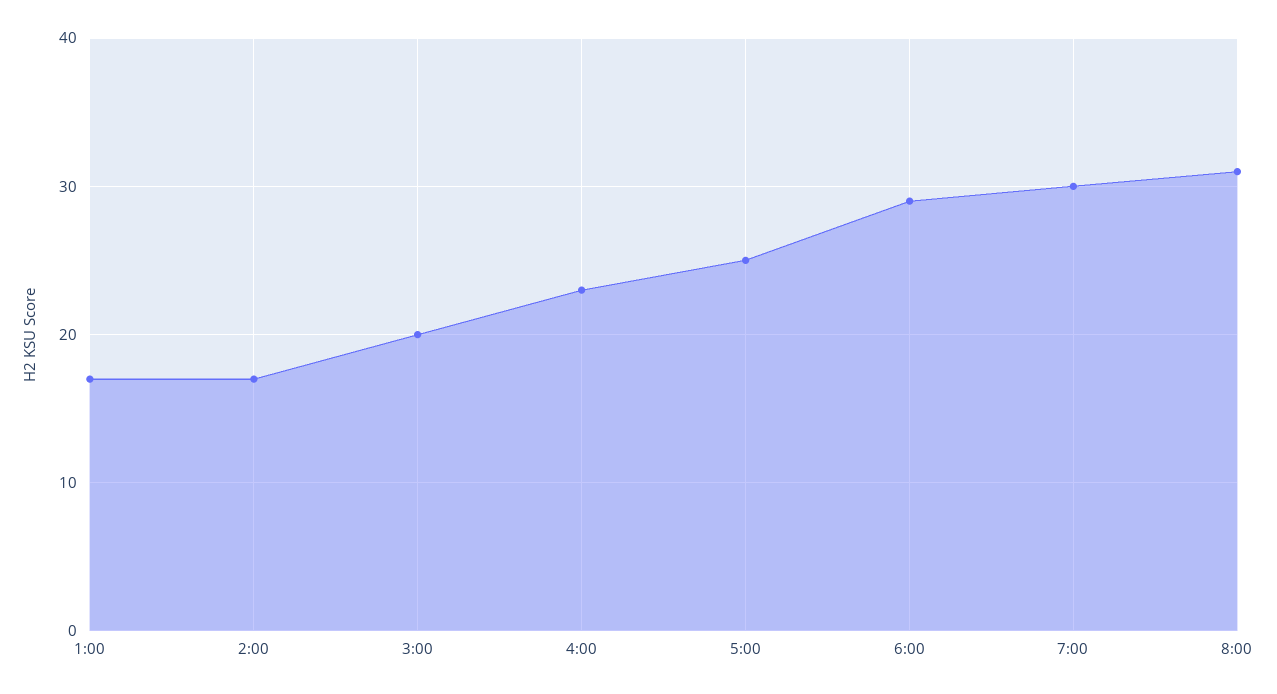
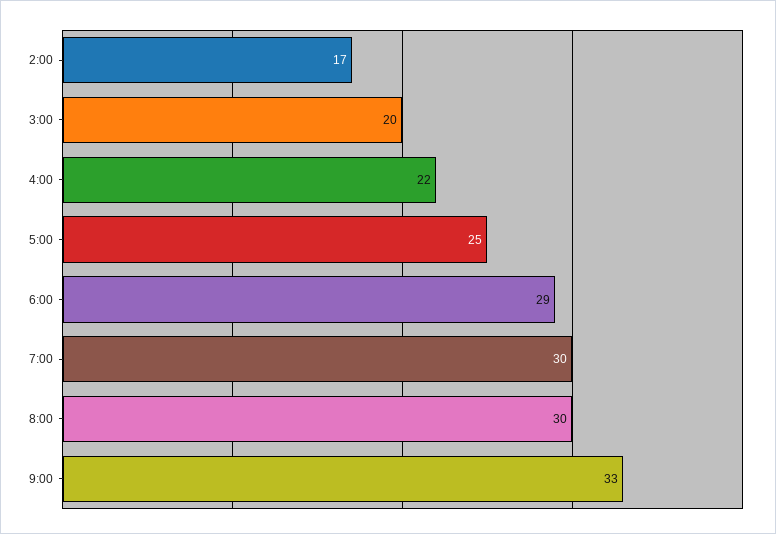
1:00: 17 -> none
4:00: 23 -> 22
8:00: 31 -> 30
9:00: none -> 33

